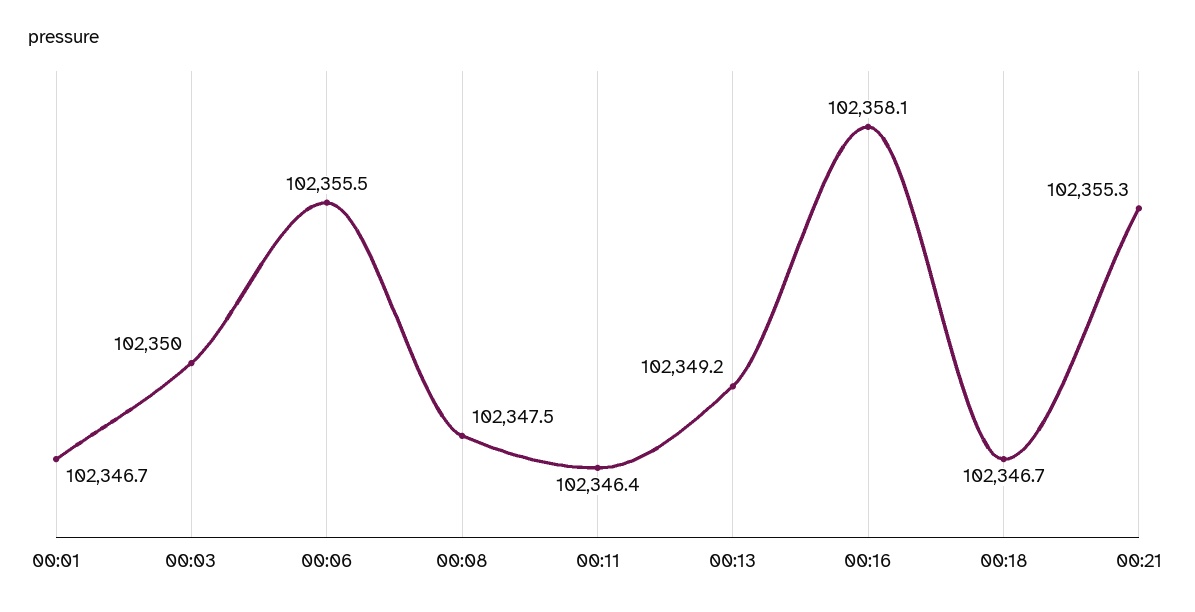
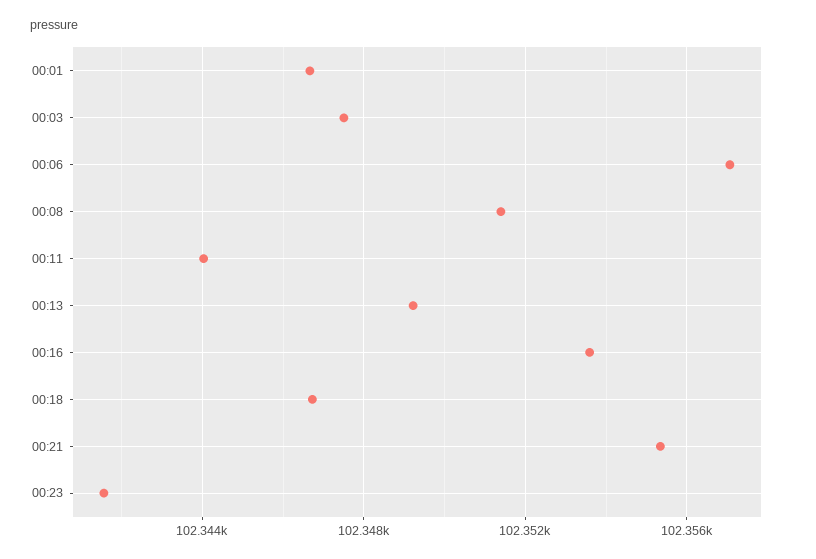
00:03: 102350 -> 102347.5
00:06: 102355.5 -> 102357
00:08: 102347.5 -> 102351.5
00:11: 102346.4 -> 102344
00:16: 102358.1 -> 102353.5
00:23: none -> 102341.5

